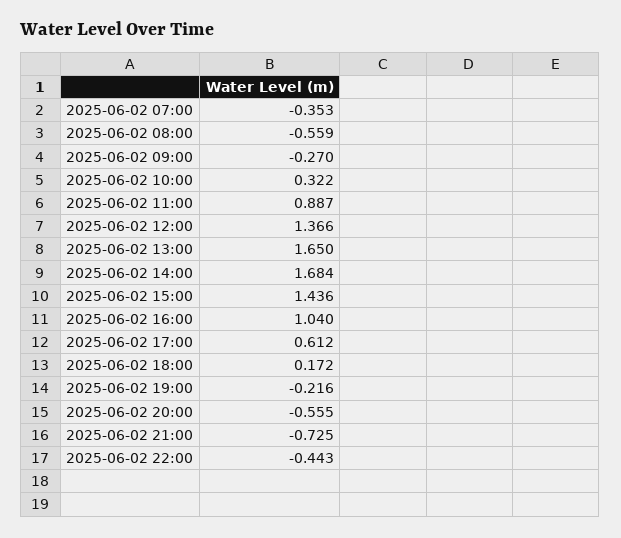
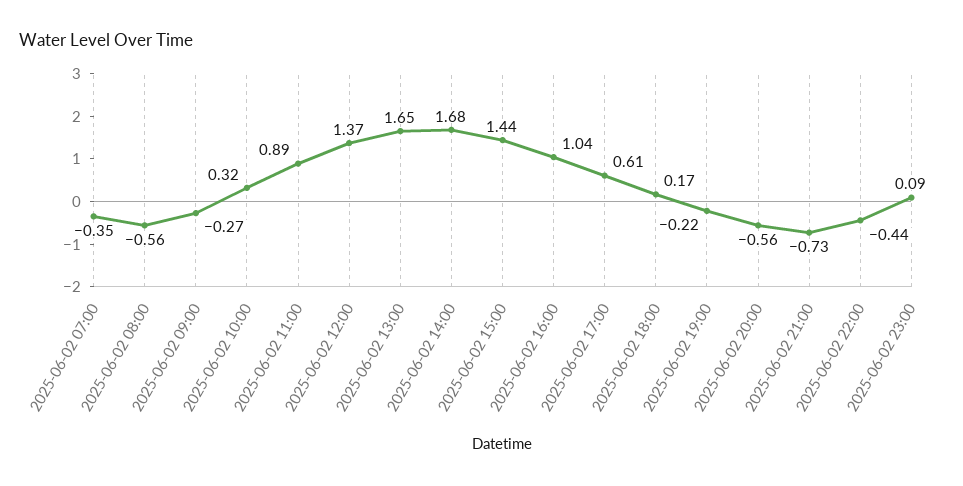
2025-06-02 23:00: none -> 0.09

